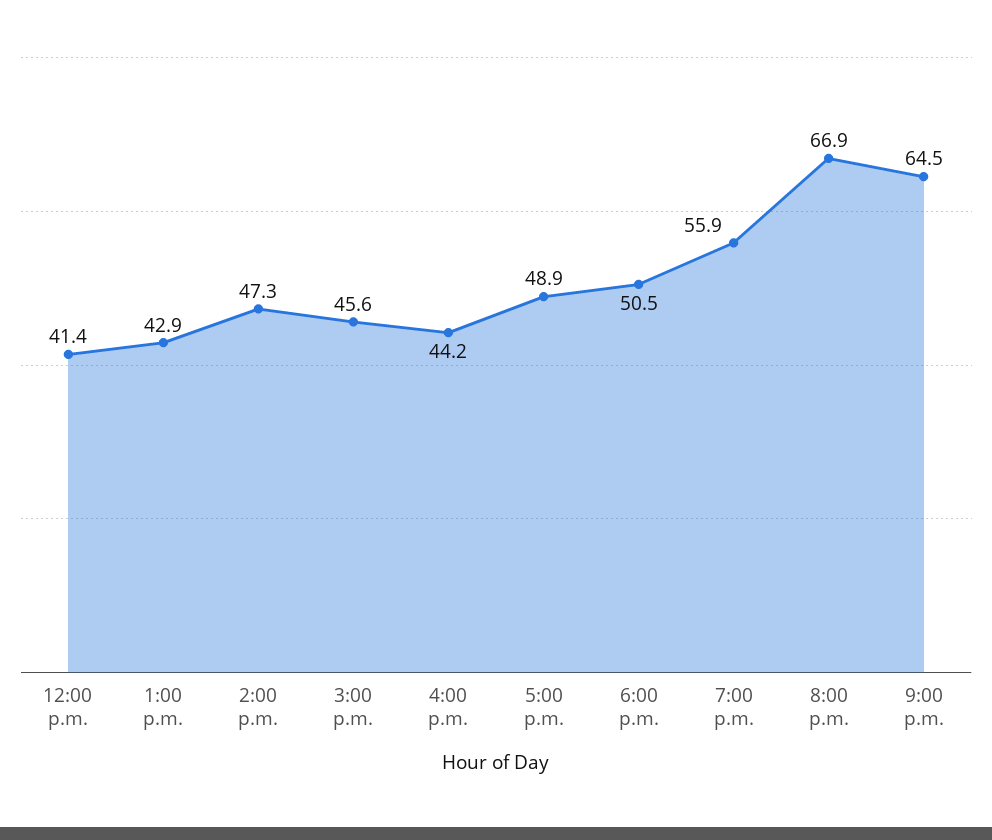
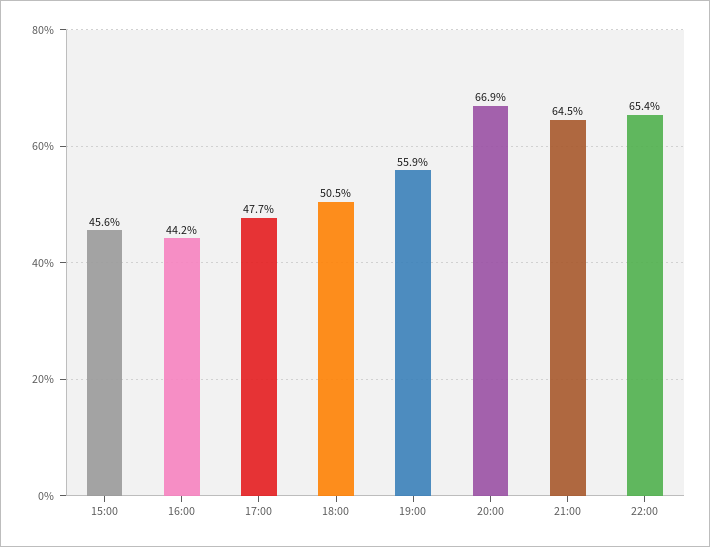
12:00 p.m.: 41.4 -> none
1:00 p.m.: 42.9 -> none
2:00 p.m.: 47.3 -> none
5:00 p.m.: 48.9 -> 47.7
22:00: none -> 65.4

